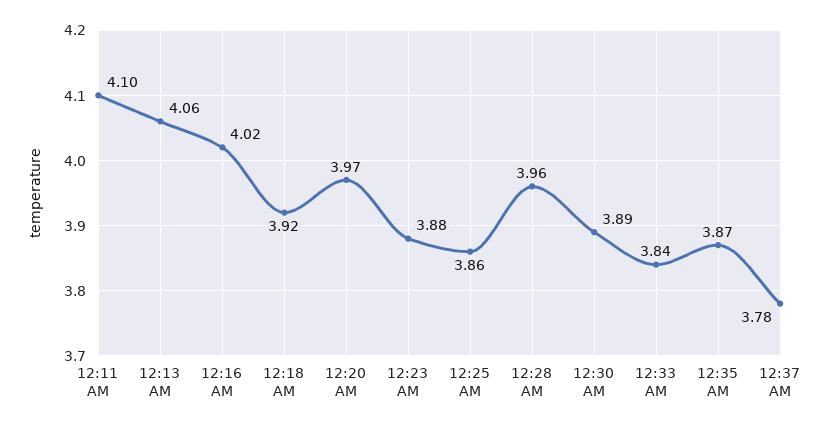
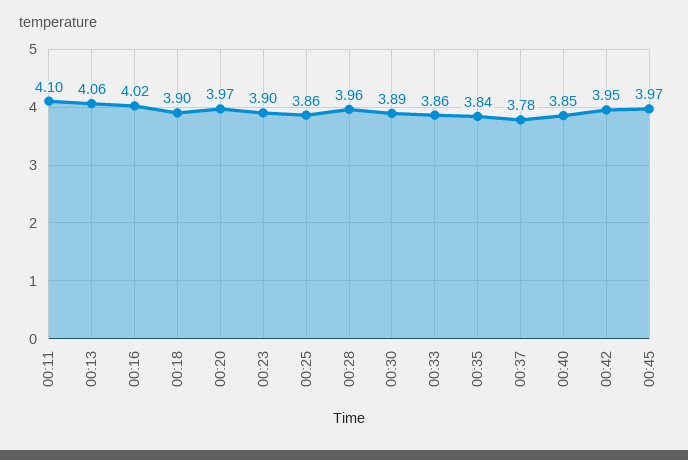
12:18 AM: 3.92 -> 3.9
12:23 AM: 3.88 -> 3.9
12:33 AM: 3.84 -> 3.86
12:35 AM: 3.87 -> 3.84
00:40: none -> 3.85
00:42: none -> 3.95
00:45: none -> 3.97

